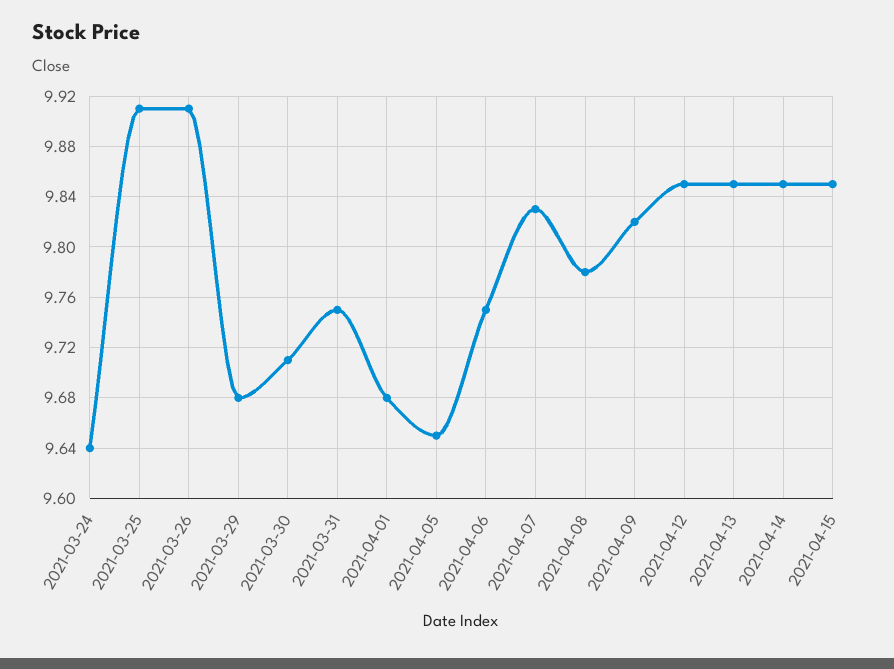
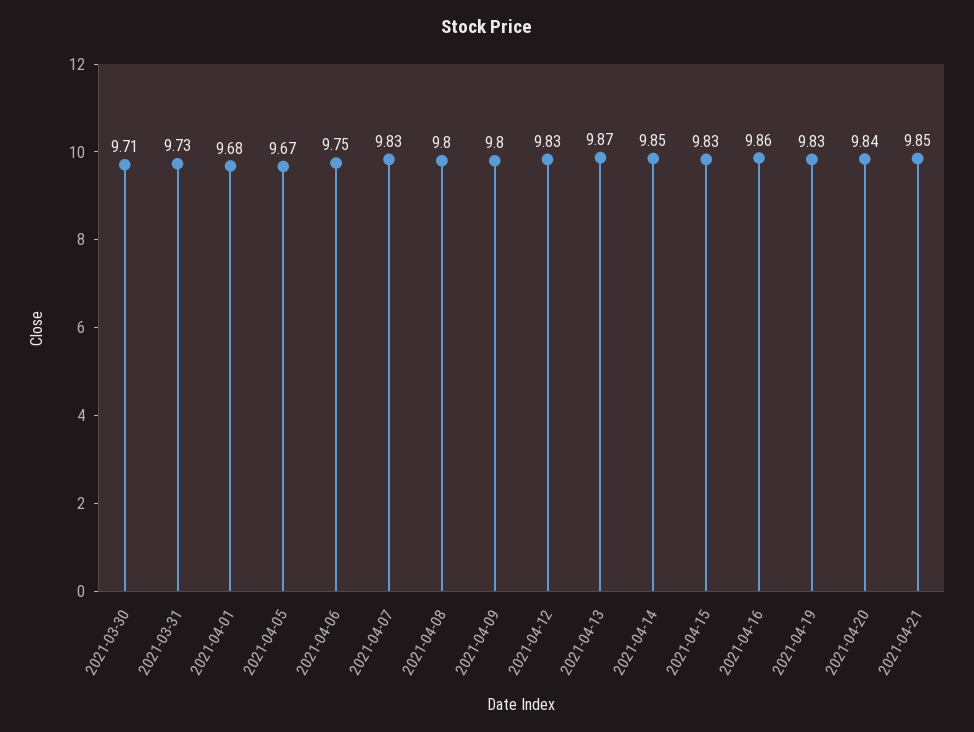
2021-03-24: 9.64 -> none
2021-03-25: 9.91 -> none
2021-03-26: 9.91 -> none
2021-03-29: 9.68 -> none
2021-03-31: 9.75 -> 9.73
2021-04-05: 9.65 -> 9.67
2021-04-08: 9.78 -> 9.8
2021-04-09: 9.82 -> 9.8
2021-04-12: 9.85 -> 9.83
2021-04-13: 9.85 -> 9.87
2021-04-15: 9.85 -> 9.83
2021-04-16: none -> 9.86
2021-04-19: none -> 9.83
2021-04-20: none -> 9.84
2021-04-21: none -> 9.85

